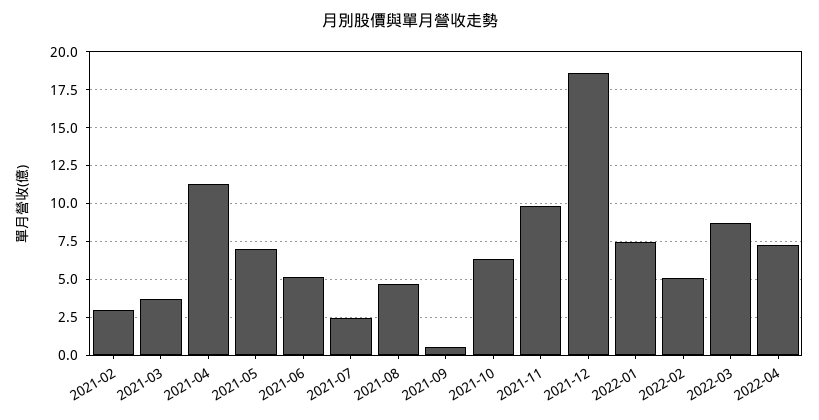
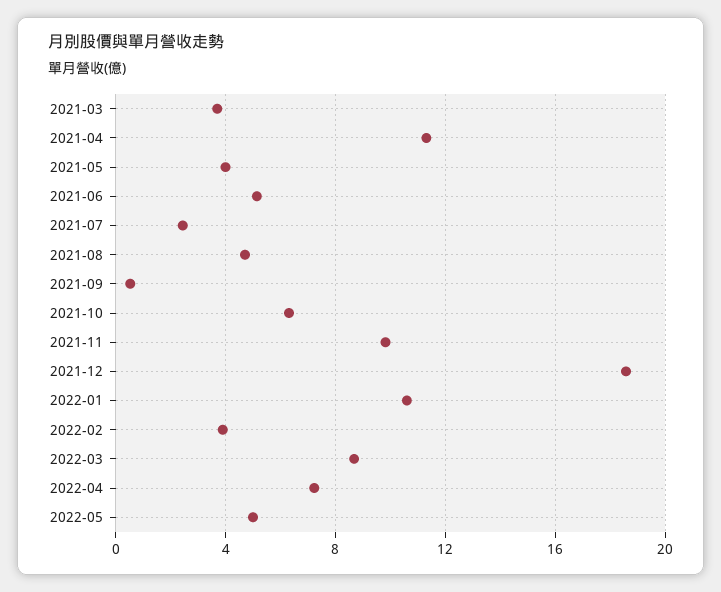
2021-02: 3 -> none
2021-05: 7 -> 4
2022-01: 7.5 -> 10.5
2022-02: 5 -> 4
2022-05: none -> 5

